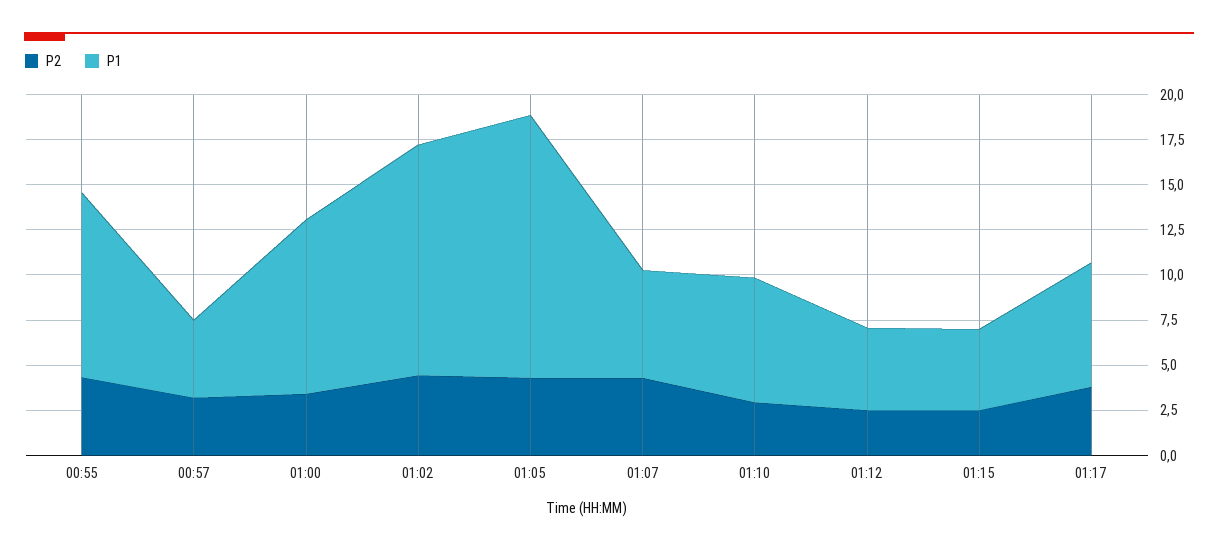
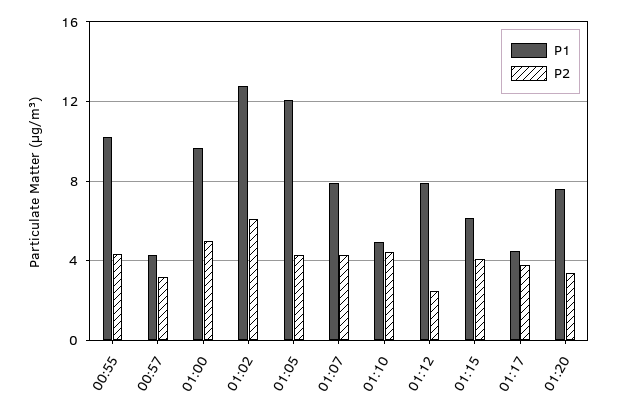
P2, 01:00: 3.5 -> 5
P2, 01:02: 4.5 -> 6
P1, 01:05: 14.5 -> 12
P1, 01:07: 6 -> 8
P2, 01:10: 3 -> 4.5
P1, 01:10: 7 -> 5
P1, 01:12: 4.5 -> 8
P2, 01:15: 2.5 -> 4
P1, 01:15: 4.5 -> 6
P1, 01:17: 7 -> 4.5
P1, 01:20: none -> 7.5
P2, 01:20: none -> 3.5

